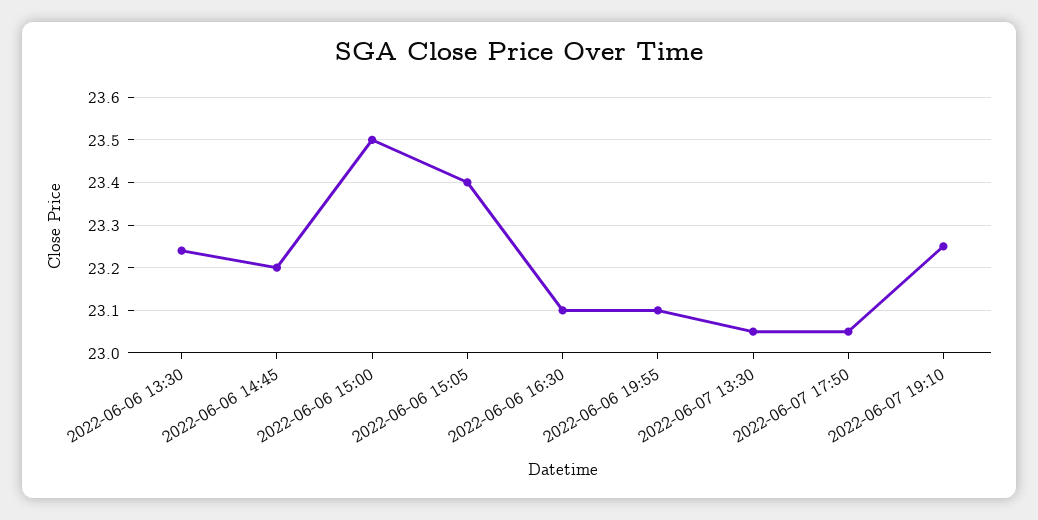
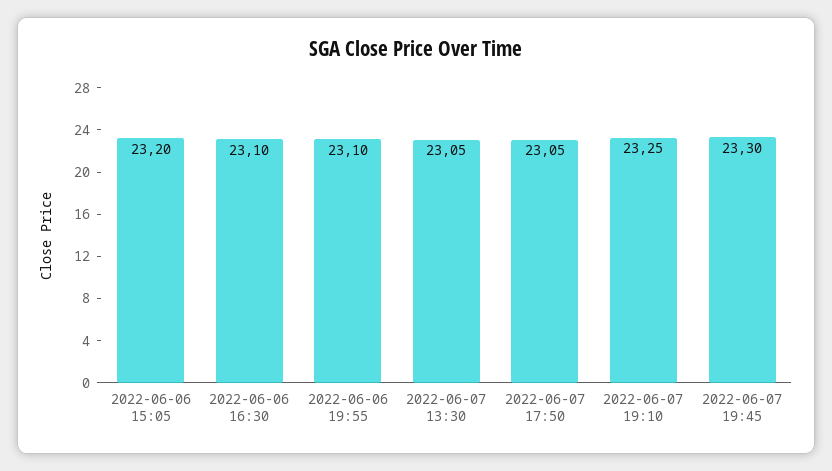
2022-06-06 13:30: 23.25 -> none
2022-06-06 14:45: 23.2 -> none
2022-06-06 15:00: 23.5 -> none
2022-06-06 15:05: 23.4 -> 23.2
2022-06-07 19:45: none -> 23.3

